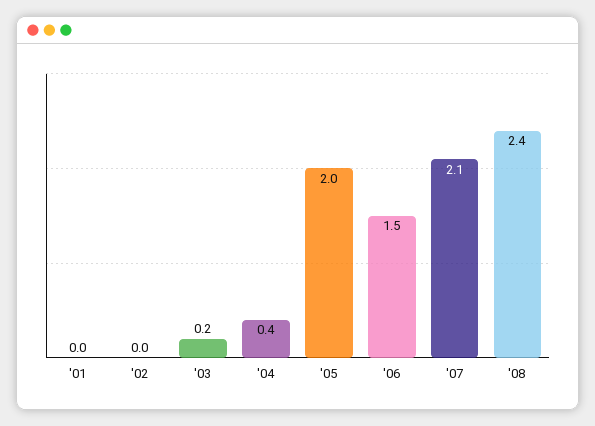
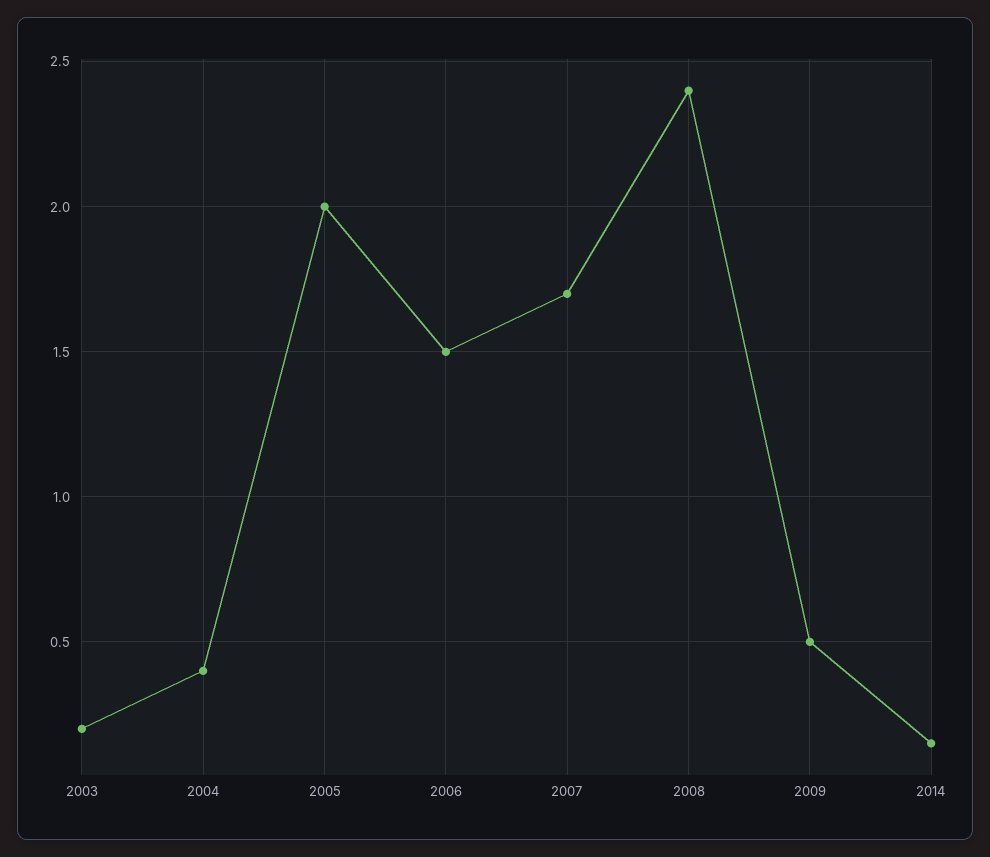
'01: 0 -> none
'02: 0 -> none
'07: 2.1 -> 1.7
2009: none -> 0.5
2014: none -> 0.15

